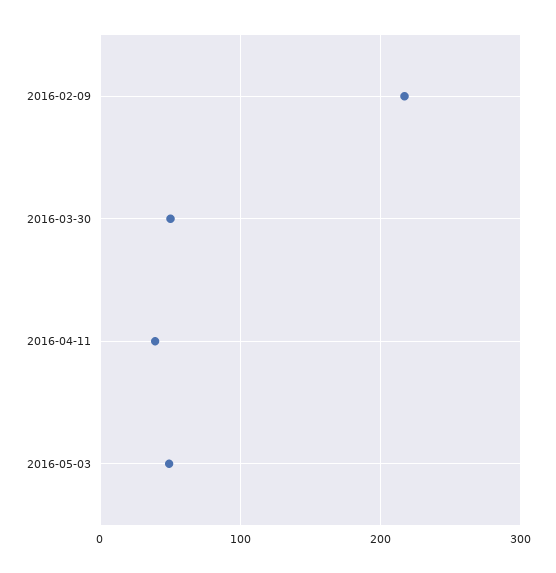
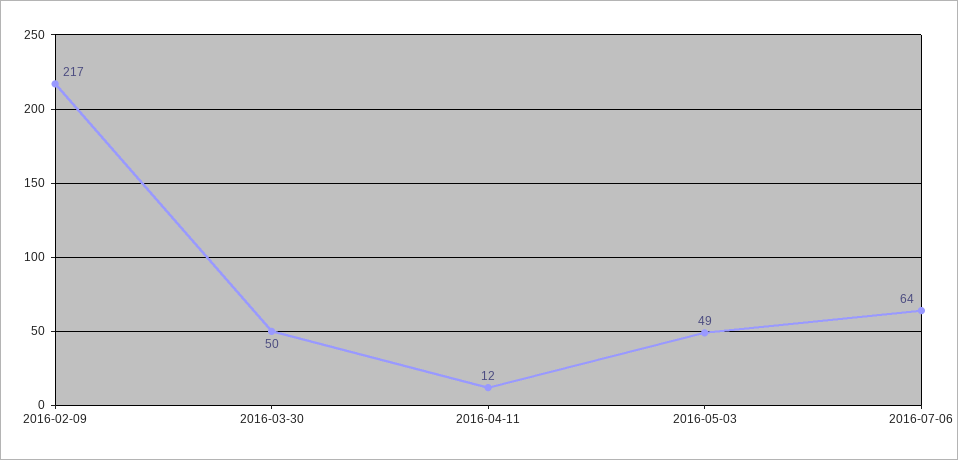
2016-04-11: 40 -> 12
2016-07-06: none -> 64

